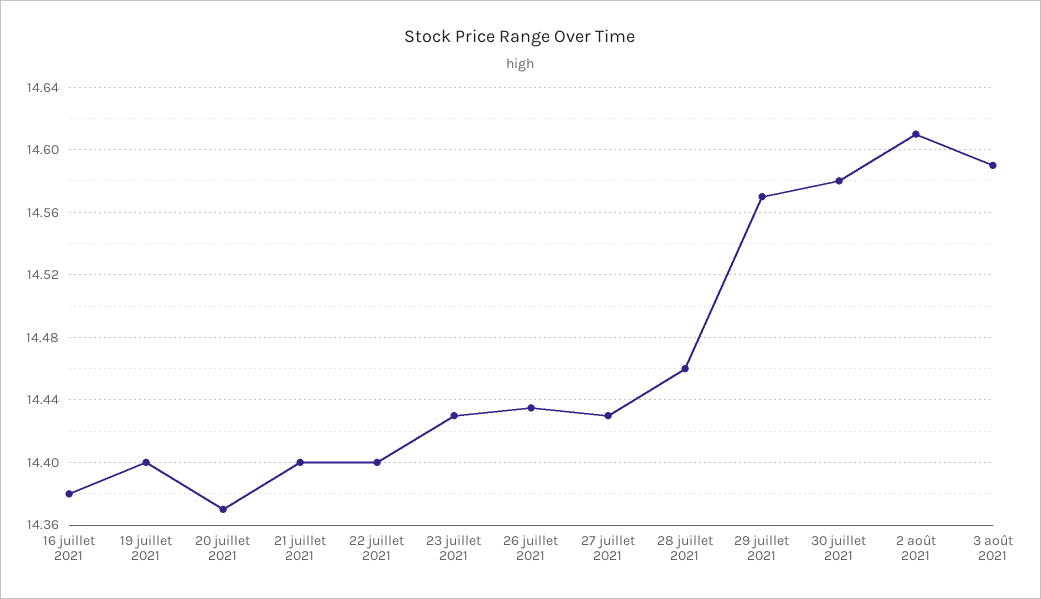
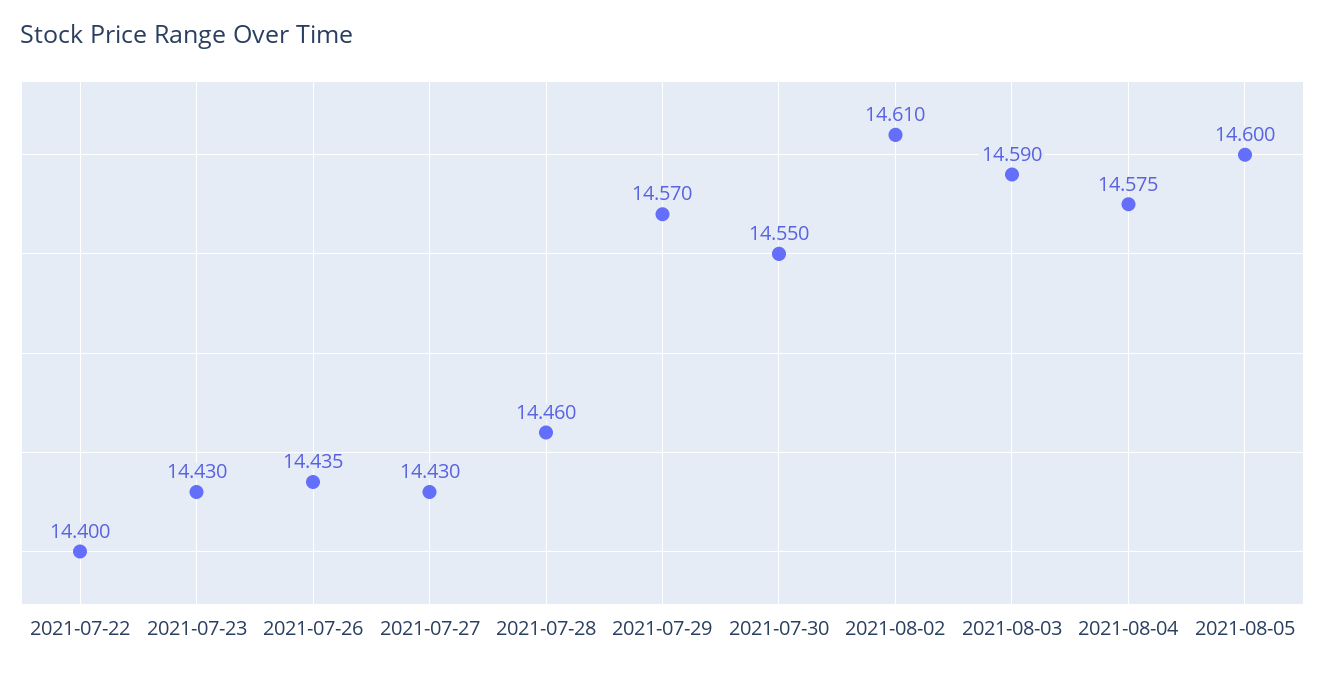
16 juillet 2021: 14.38 -> none
19 juillet 2021: 14.4 -> none
20 juillet 2021: 14.37 -> none
21 juillet 2021: 14.4 -> none
30 juillet 2021: 14.58 -> 14.55
2021-08-04: none -> 14.575
2021-08-05: none -> 14.6

